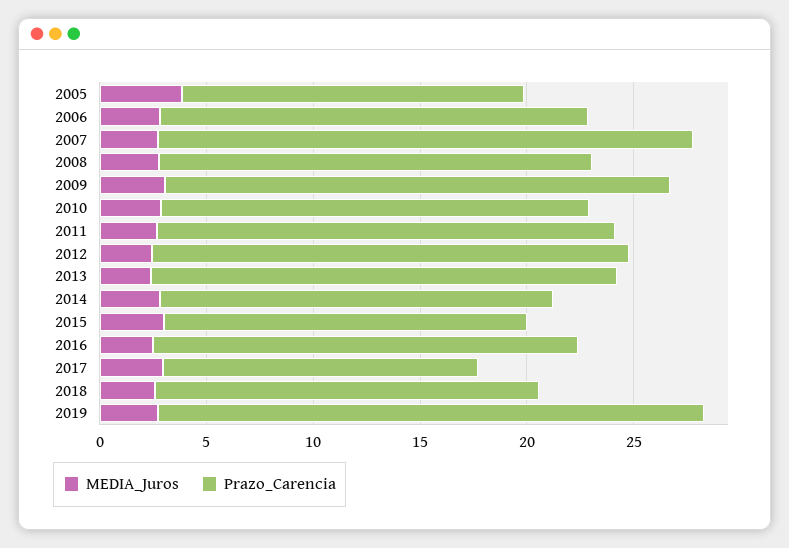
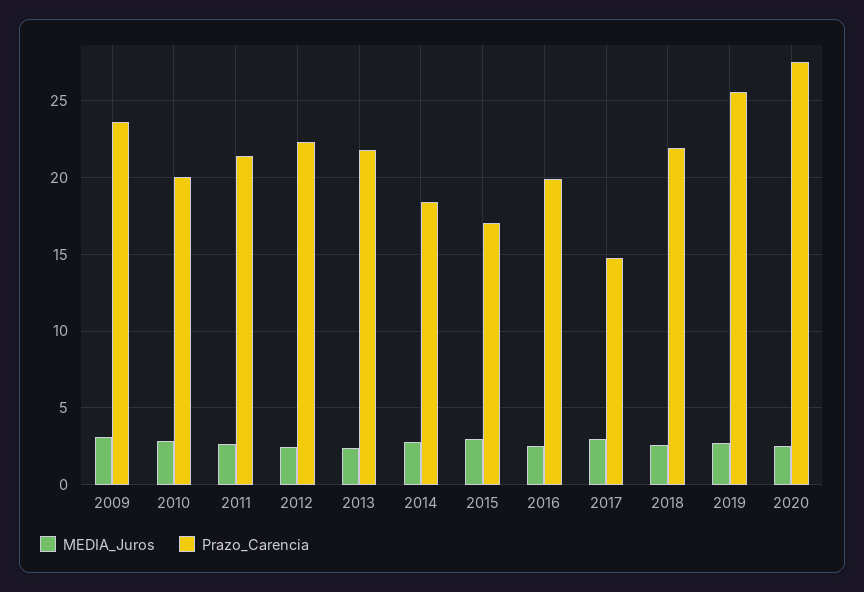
MEDIA_Juros, 2005: 4 -> none
Prazo_Carencia, 2005: 16 -> none
MEDIA_Juros, 2006: 3 -> none
Prazo_Carencia, 2006: 20 -> none
MEDIA_Juros, 2007: 3 -> none
Prazo_Carencia, 2007: 25 -> none
MEDIA_Juros, 2008: 3 -> none
Prazo_Carencia, 2008: 20 -> none
Prazo_Carencia, 2018: 18 -> 22
MEDIA_Juros, 2020: none -> 2.5
Prazo_Carencia, 2020: none -> 27.5

